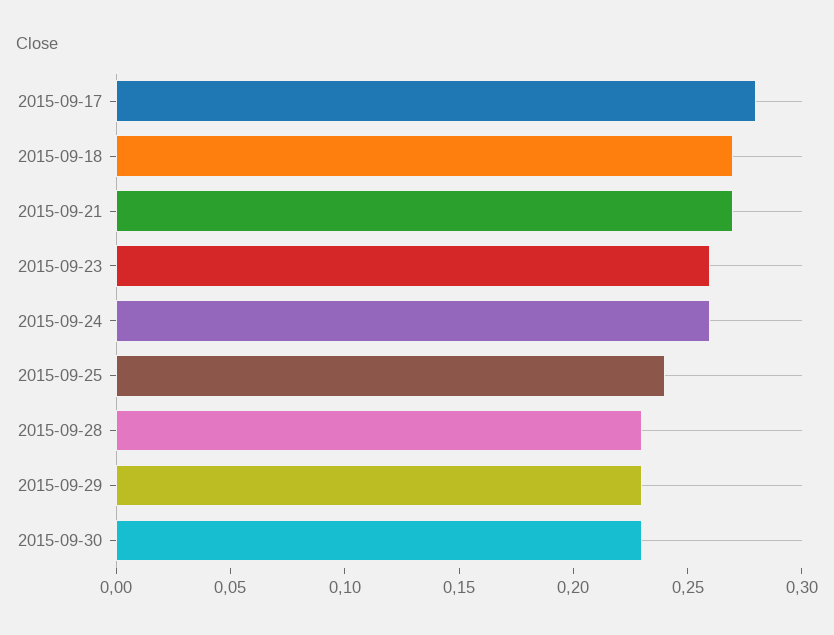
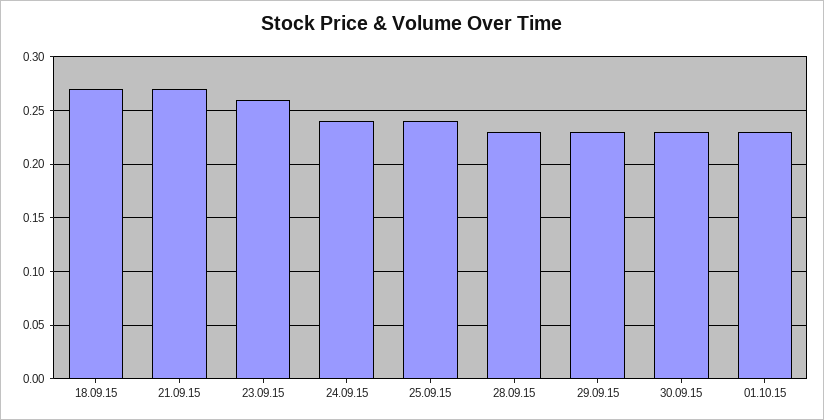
2015-09-17: 0.28 -> none
2015-09-24: 0.26 -> 0.24
01.10.15: none -> 0.23

